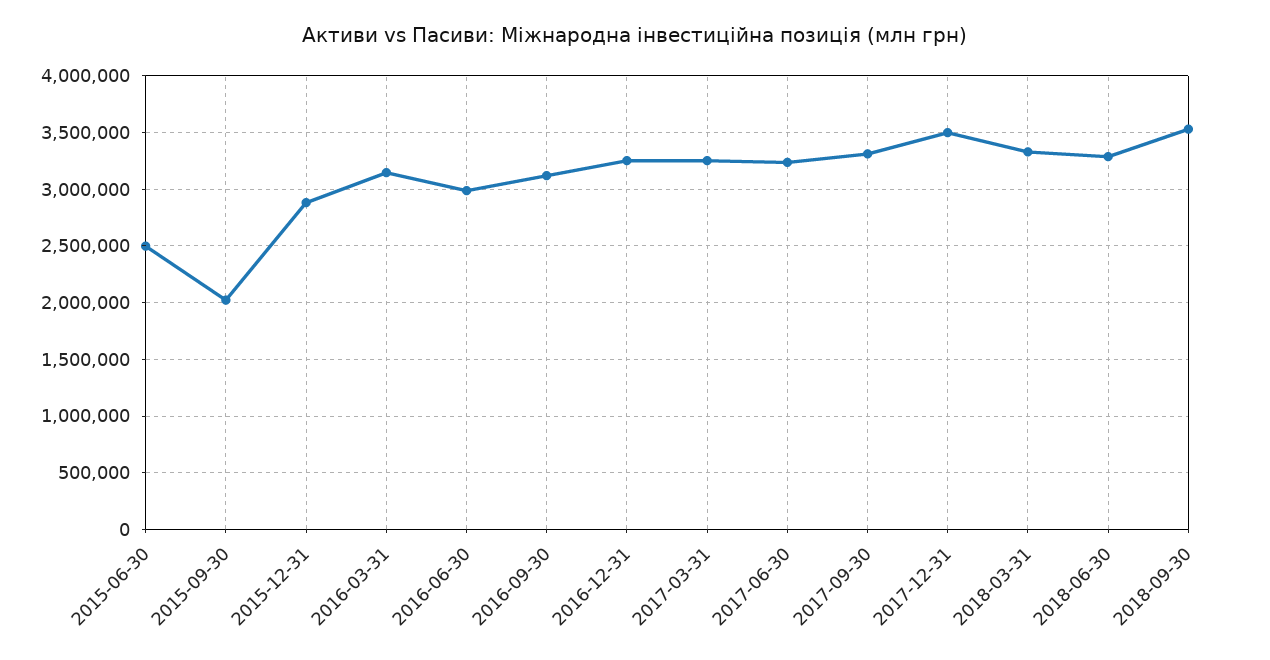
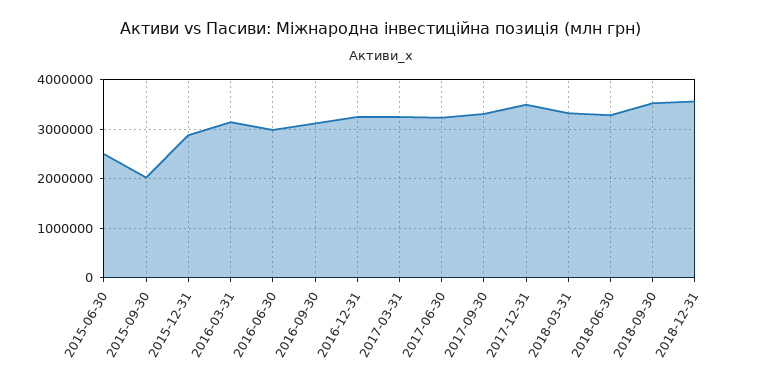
2018-12-31: none -> 3600000

